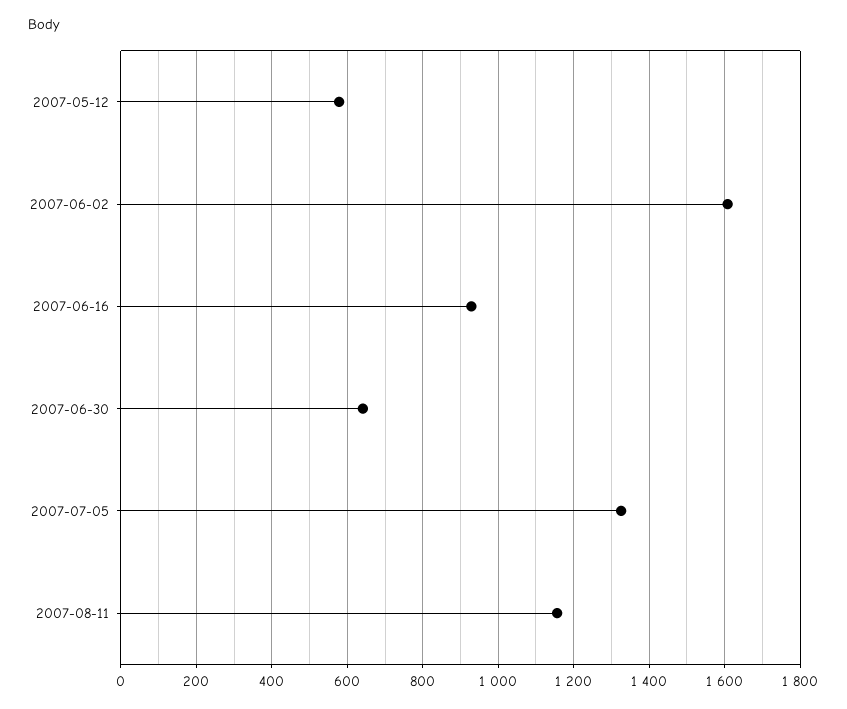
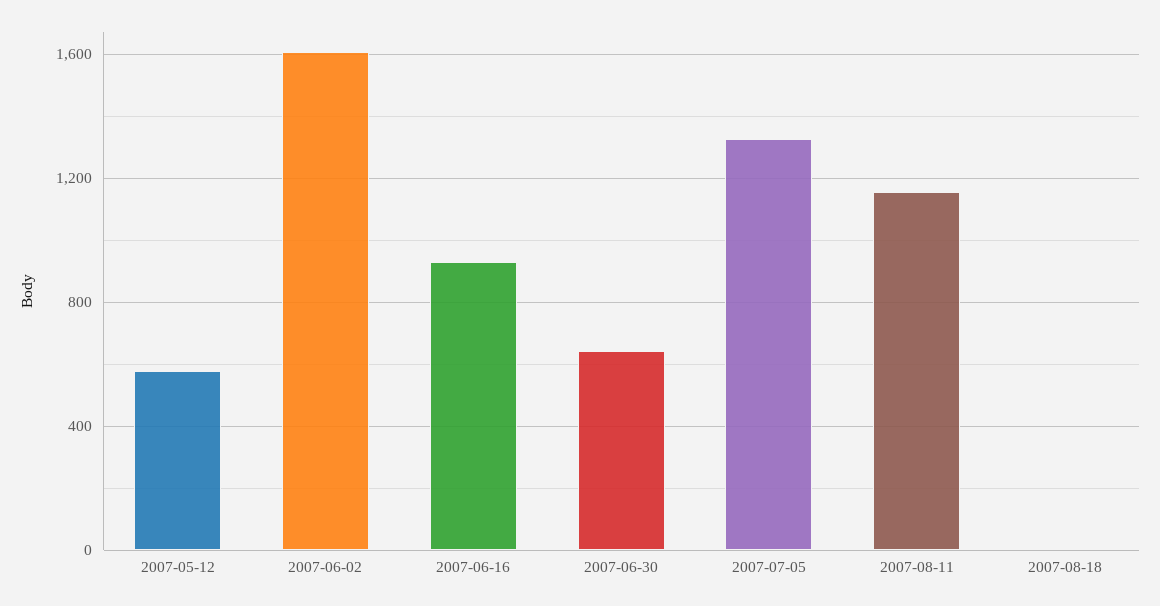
2007-08-18: none -> 0

